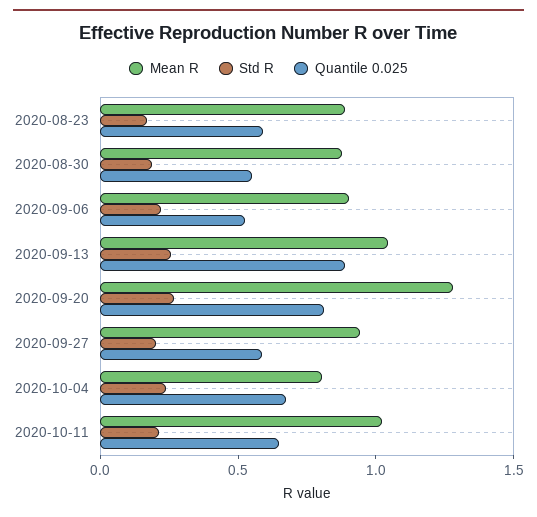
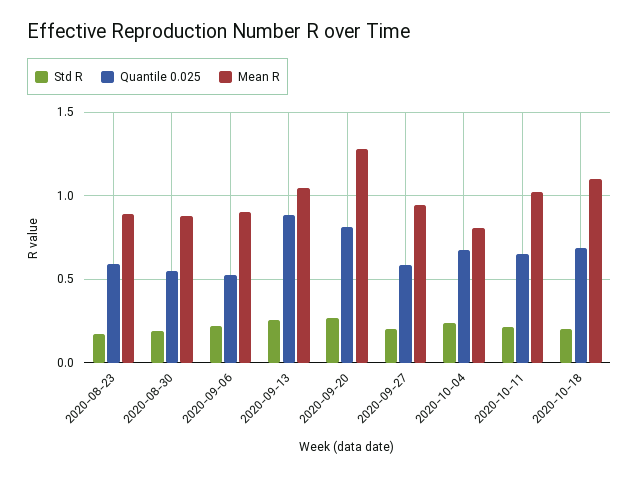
Std R, 2020-10-18: none -> 0.2
Quantile 0.025, 2020-10-18: none -> 0.7
Mean R, 2020-10-18: none -> 1.1

